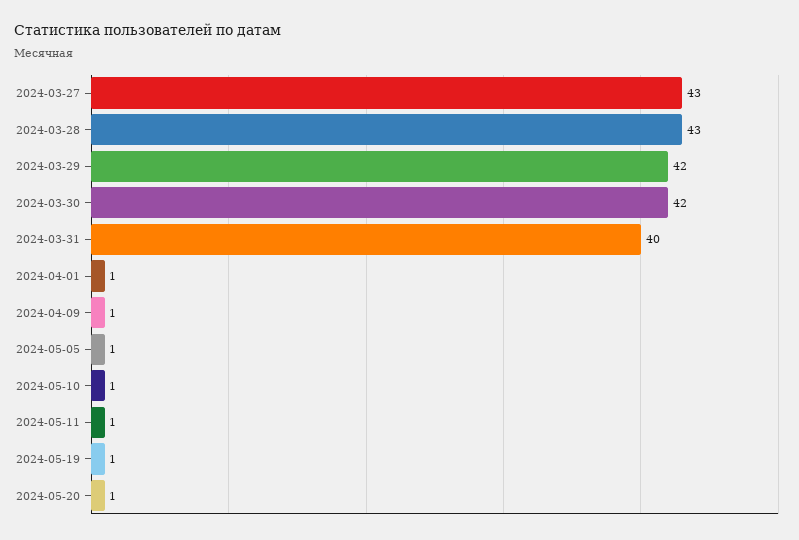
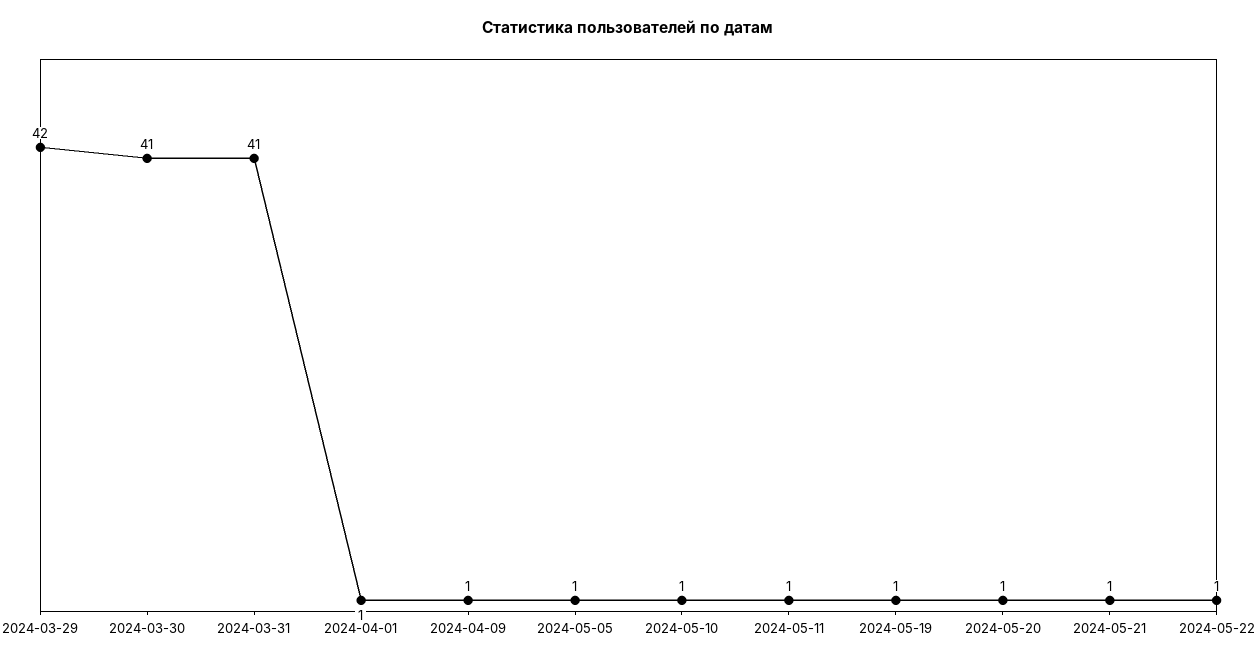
2024-03-27: 43 -> none
2024-03-28: 43 -> none
2024-03-30: 42 -> 41
2024-03-31: 40 -> 41
2024-05-21: none -> 1
2024-05-22: none -> 1

